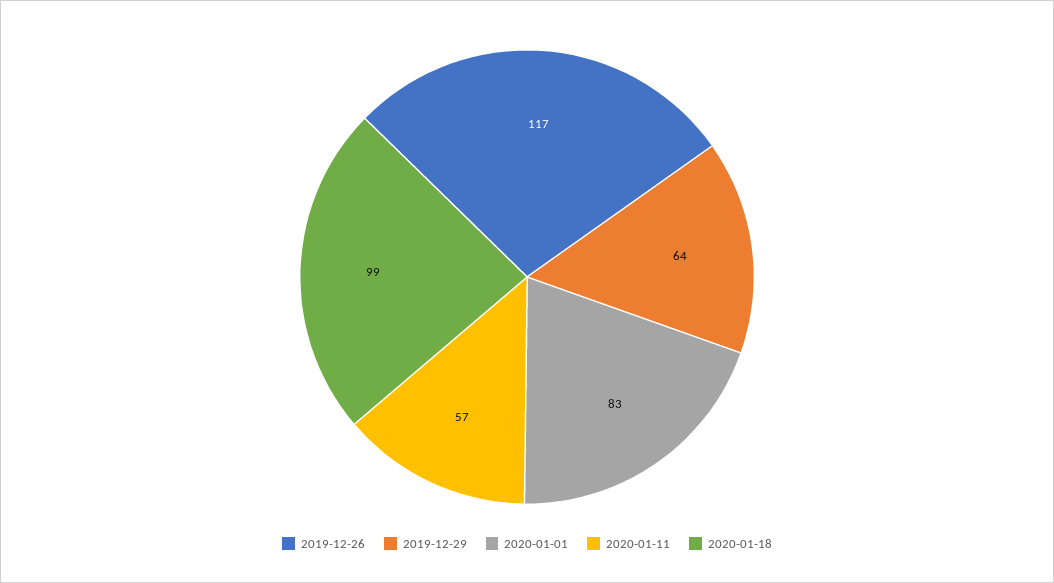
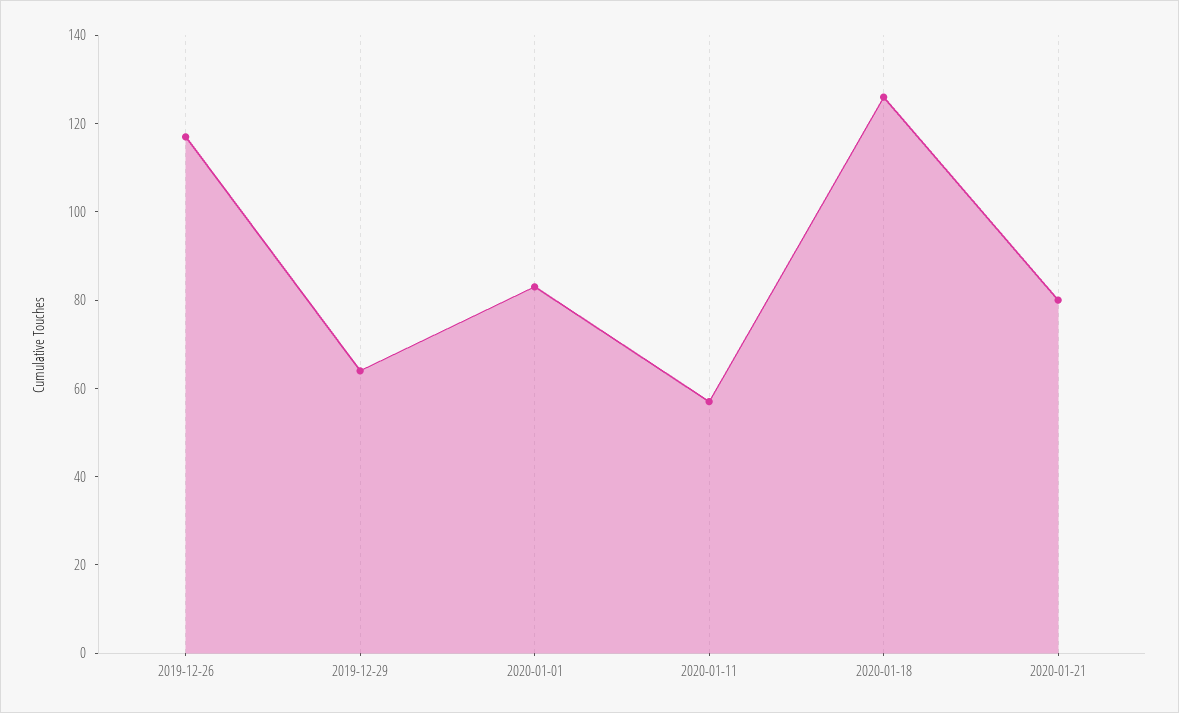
2020-01-18: 99 -> 125
2020-01-21: none -> 80

